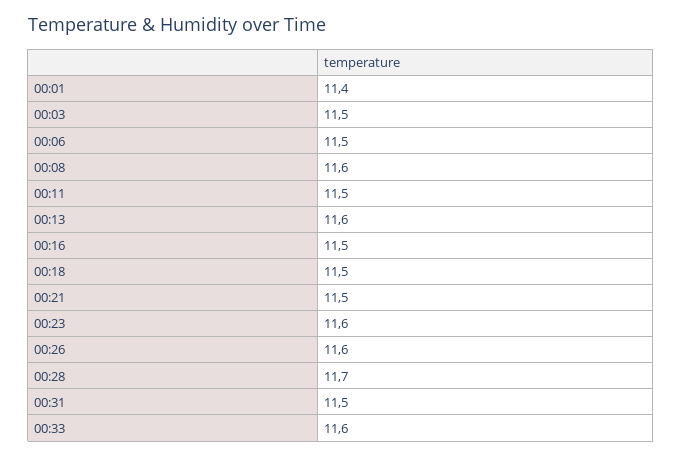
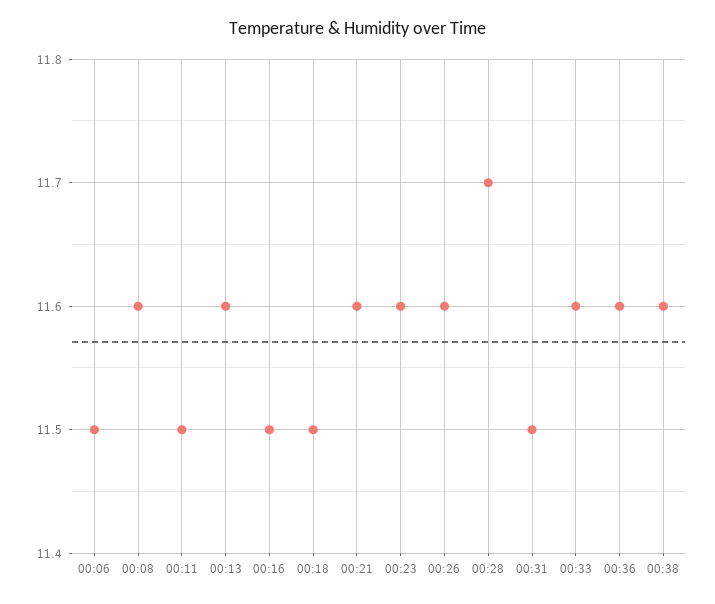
00:01: 11.4 -> none
00:03: 11.5 -> none
00:21: 11.5 -> 11.6
00:36: none -> 11.6
00:38: none -> 11.6

